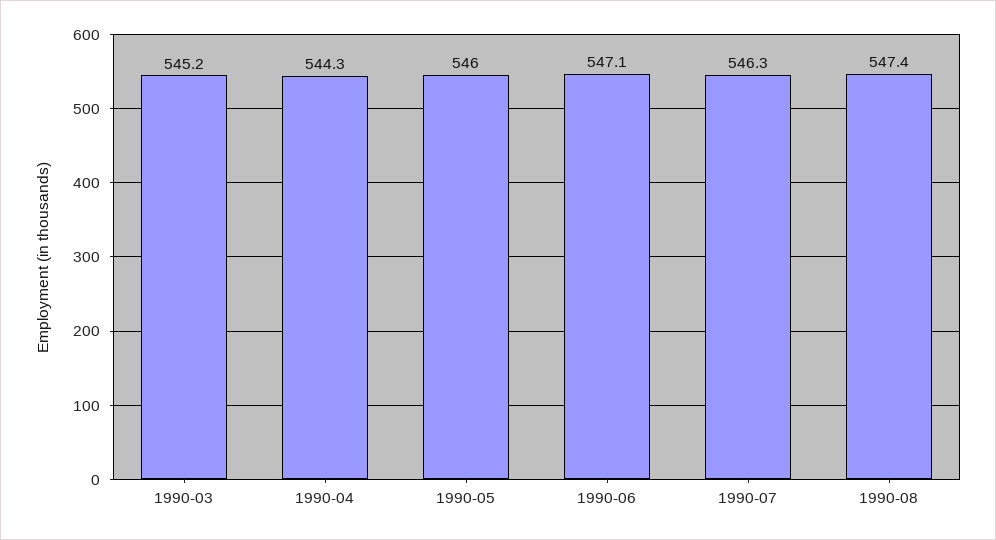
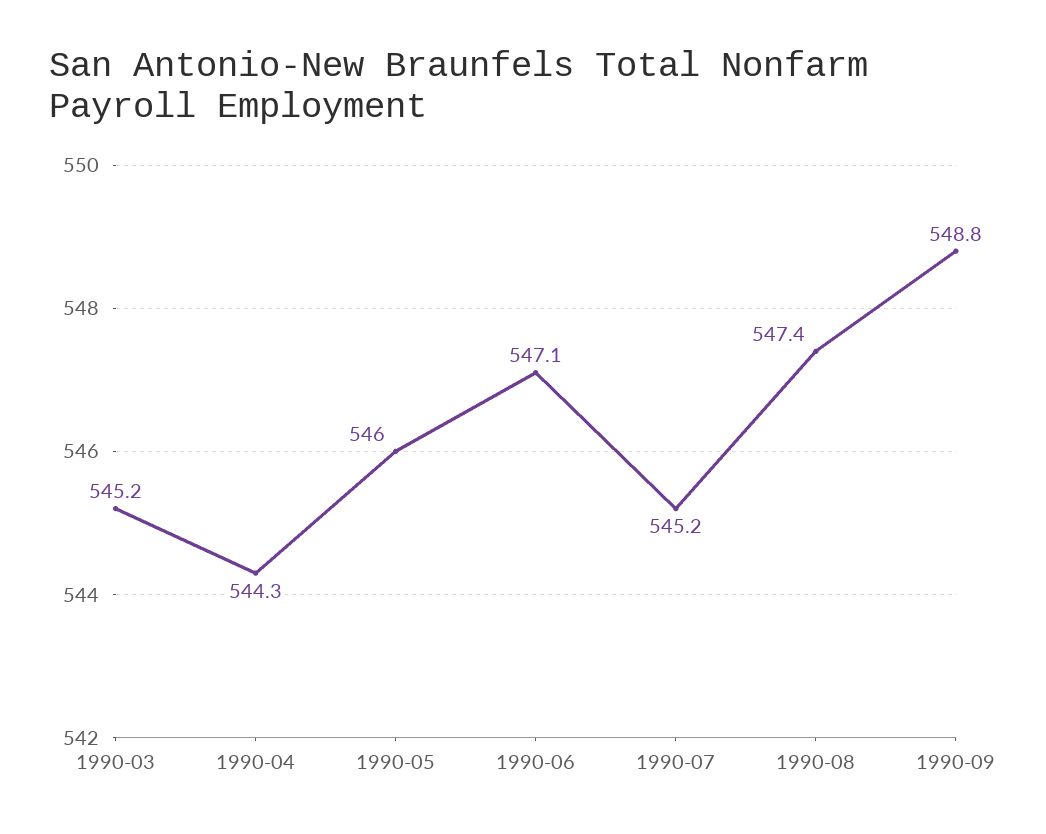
1990-07: 546.3 -> 545.2
1990-09: none -> 548.8

